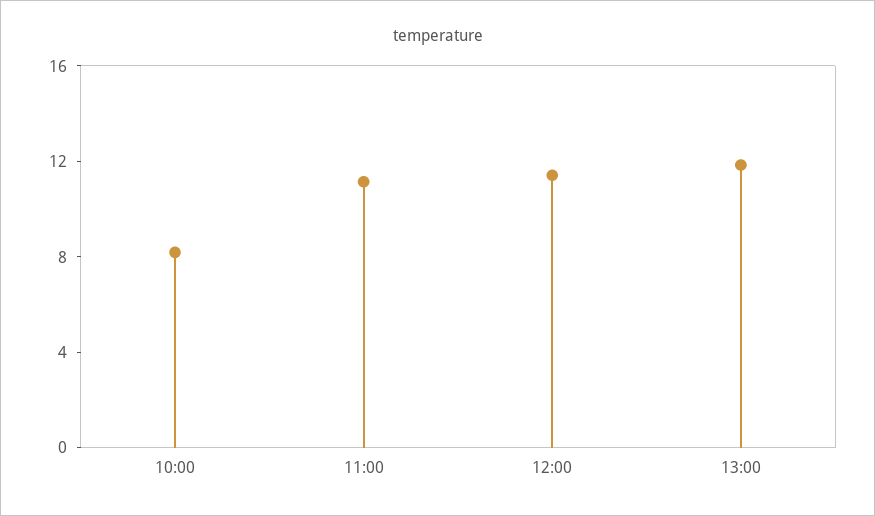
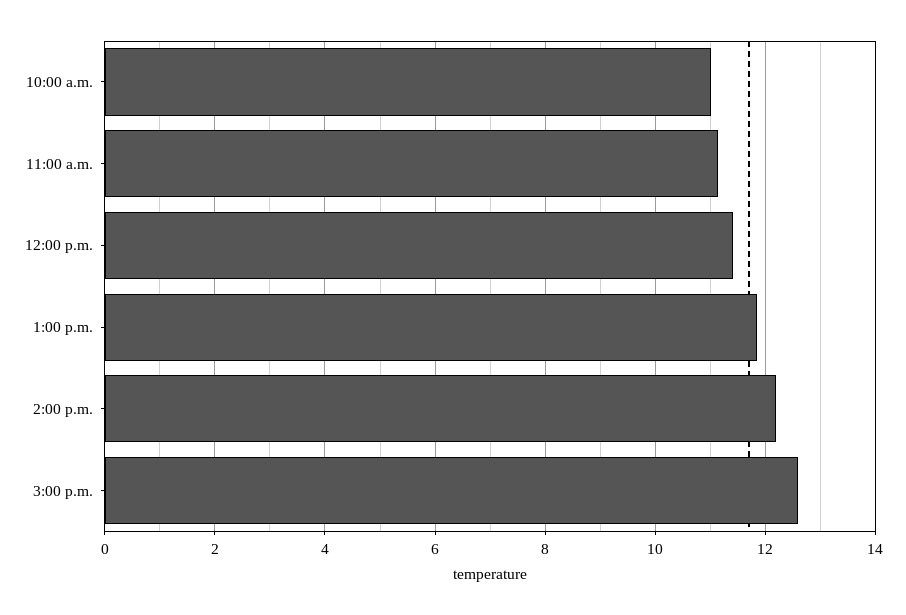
10:00: 8 -> 11
2:00 p.m.: none -> 12.2
3:00 p.m.: none -> 12.6

